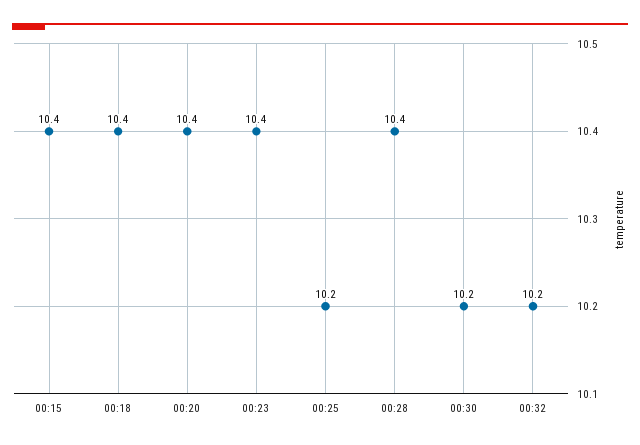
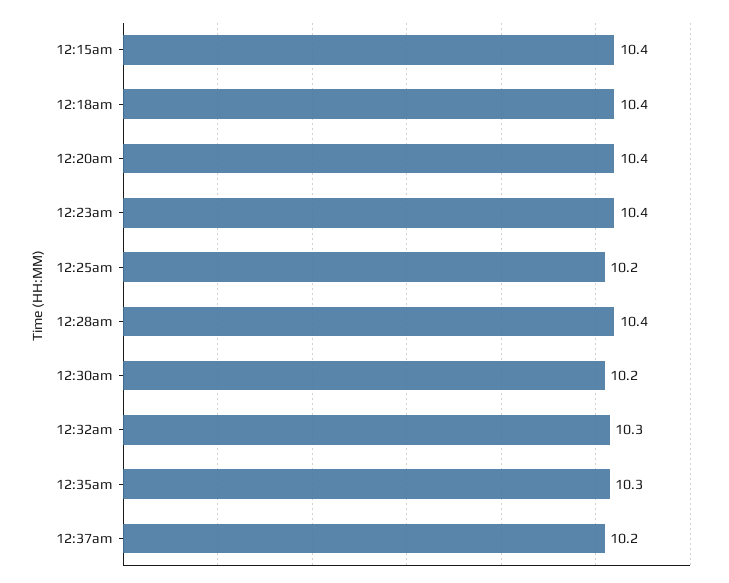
00:32: 10.2 -> 10.3
12:35am: none -> 10.3
12:37am: none -> 10.2

